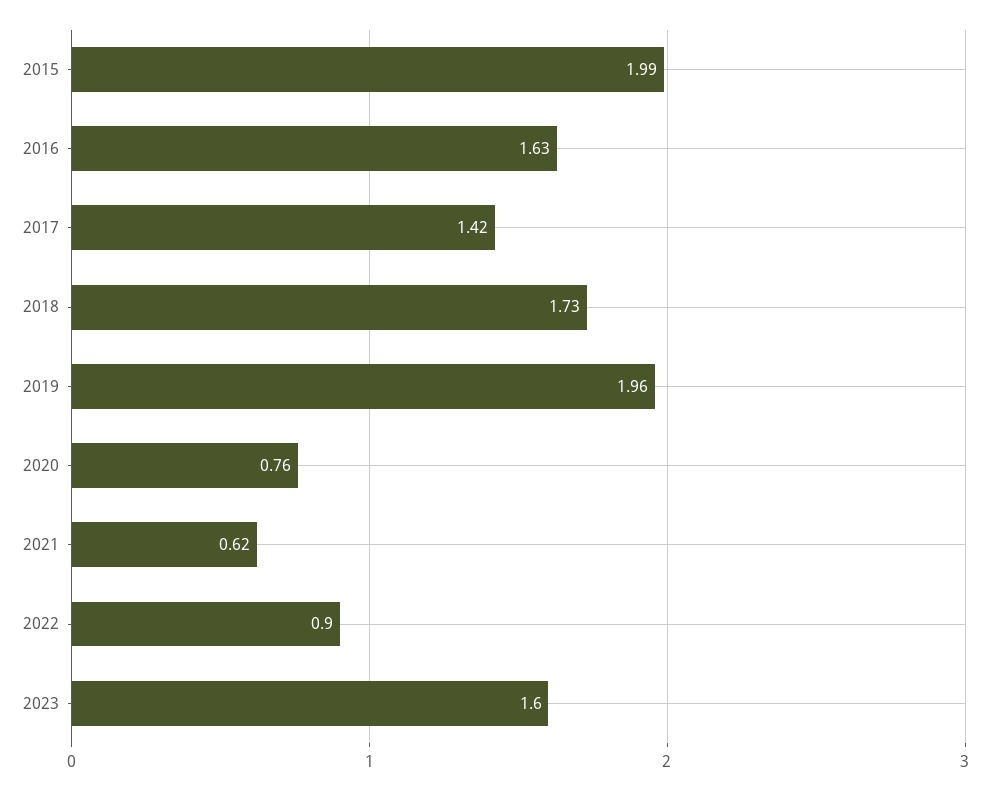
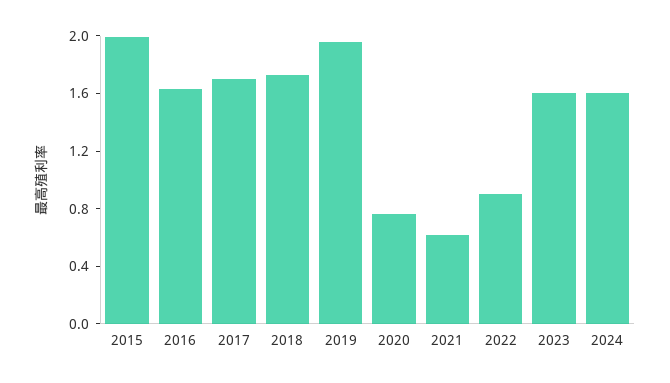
2017: 1.42 -> 1.7
2024: none -> 1.6

